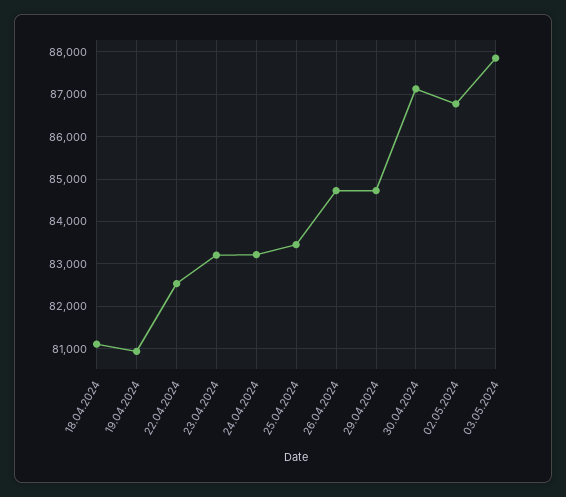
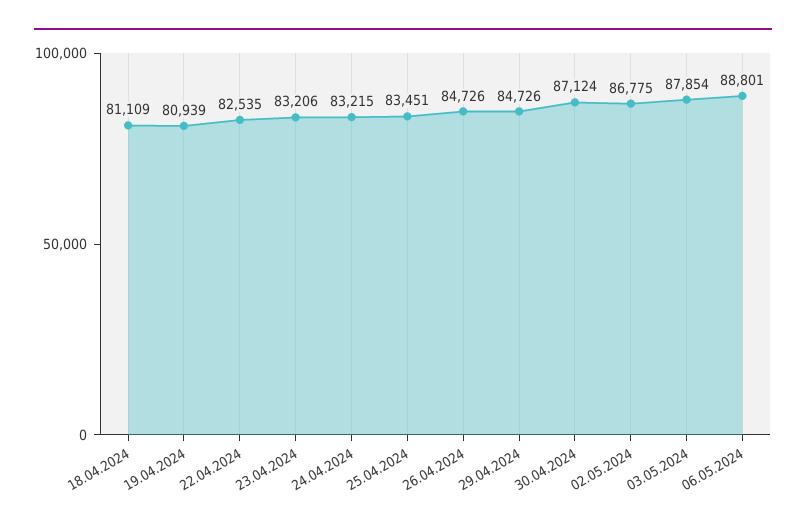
06.05.2024: none -> 88801

